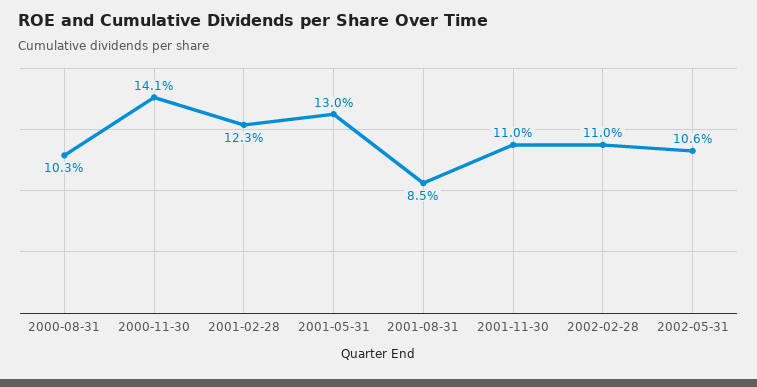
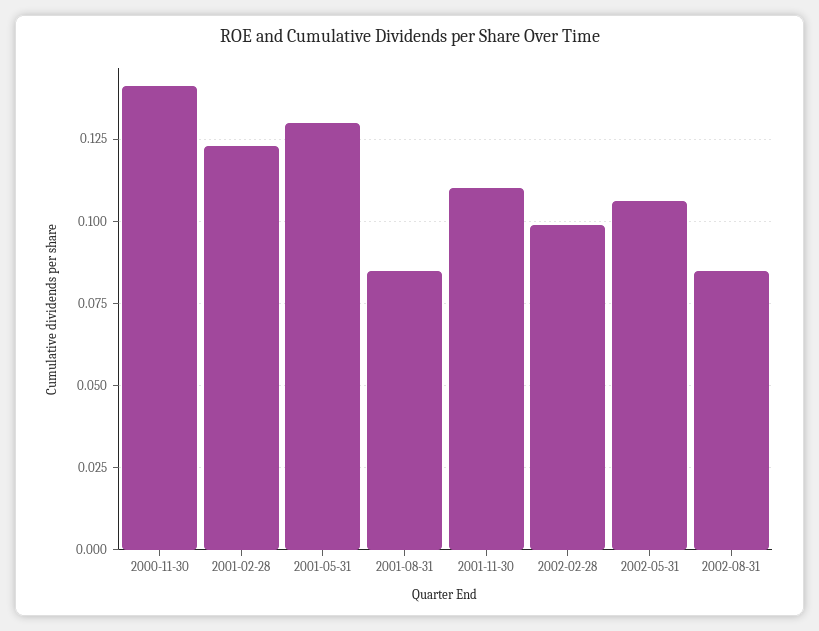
2000-08-31: 0.103 -> none
2002-02-28: 0.11 -> 0.1
2002-08-31: none -> 0.085

